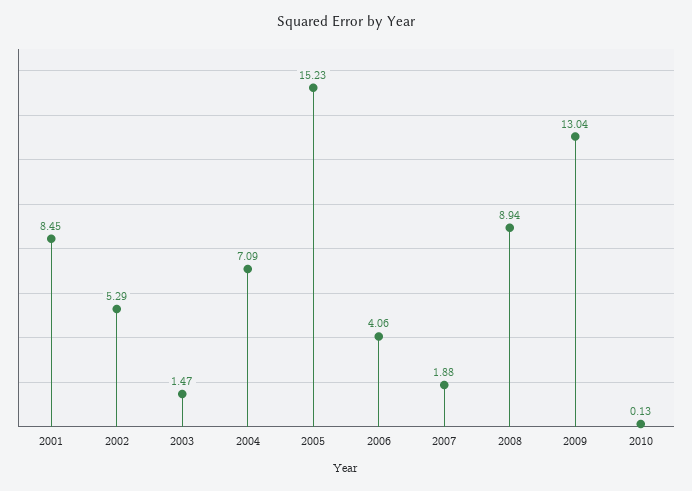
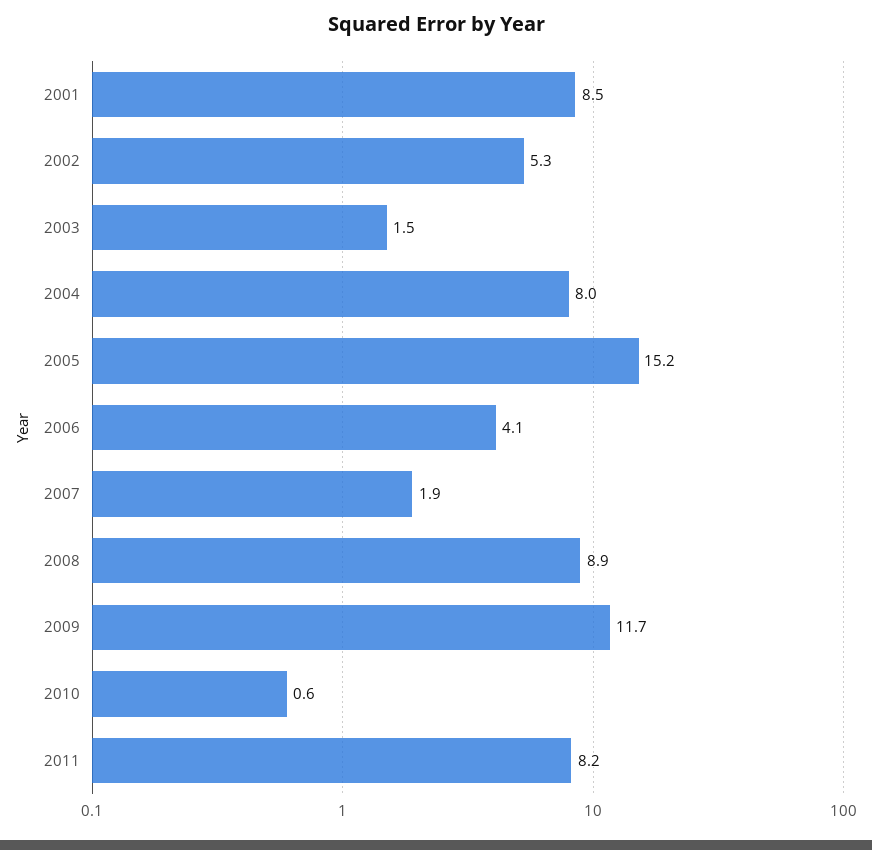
2004: 7.09 -> 8
2009: 13.04 -> 11.7
2010: 0.13 -> 0.6
2011: none -> 8.2

